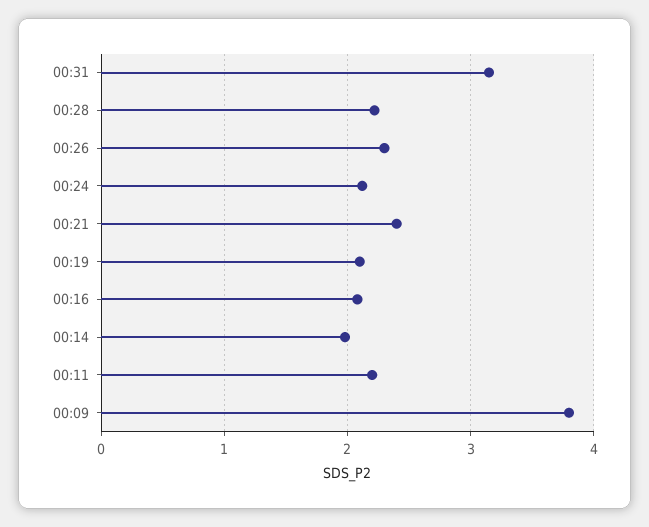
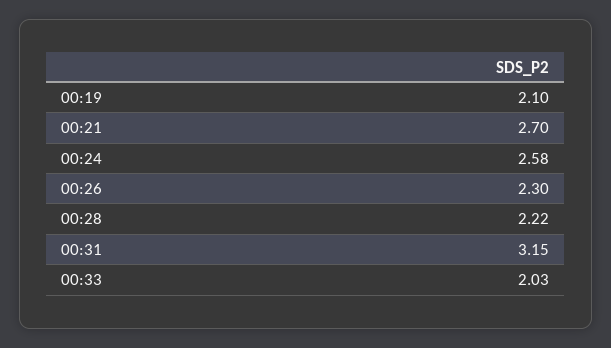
00:24: 2.1 -> 2.58
00:21: 2.4 -> 2.7
00:16: 2.1 -> none
00:14: 2 -> none
00:11: 2.2 -> none
00:09: 3.8 -> none
00:33: none -> 2.03

